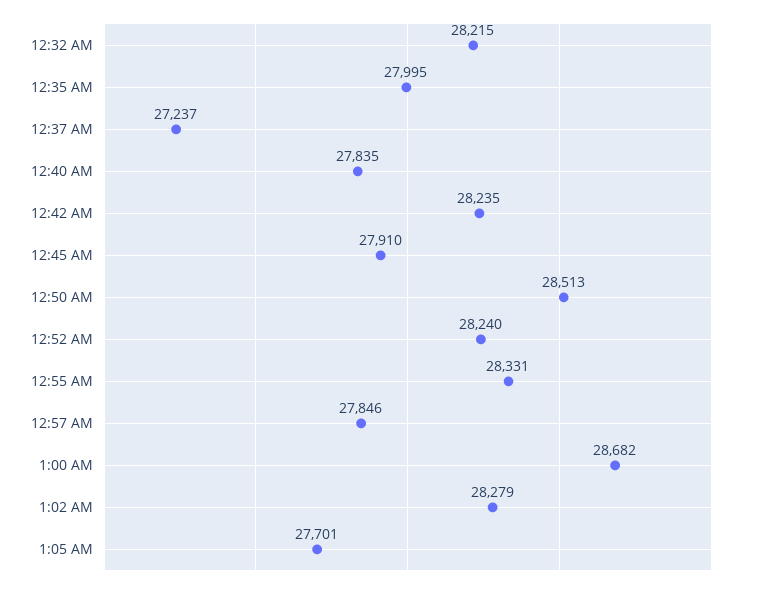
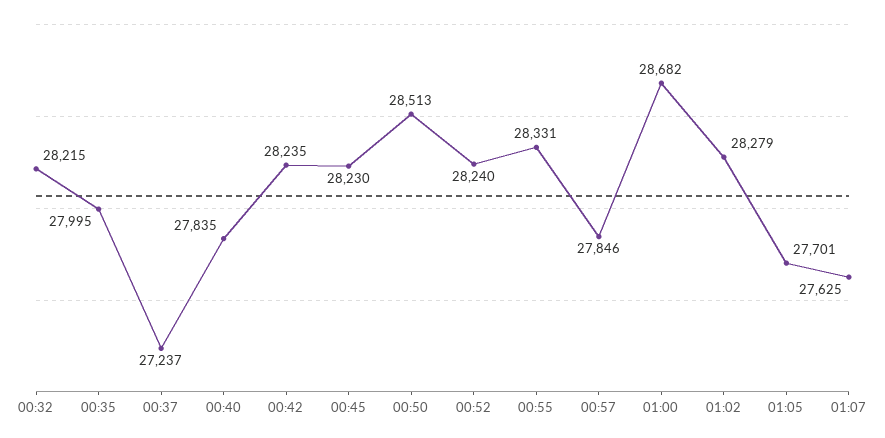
12:45 AM: 27910 -> 28230
01:07: none -> 27625

